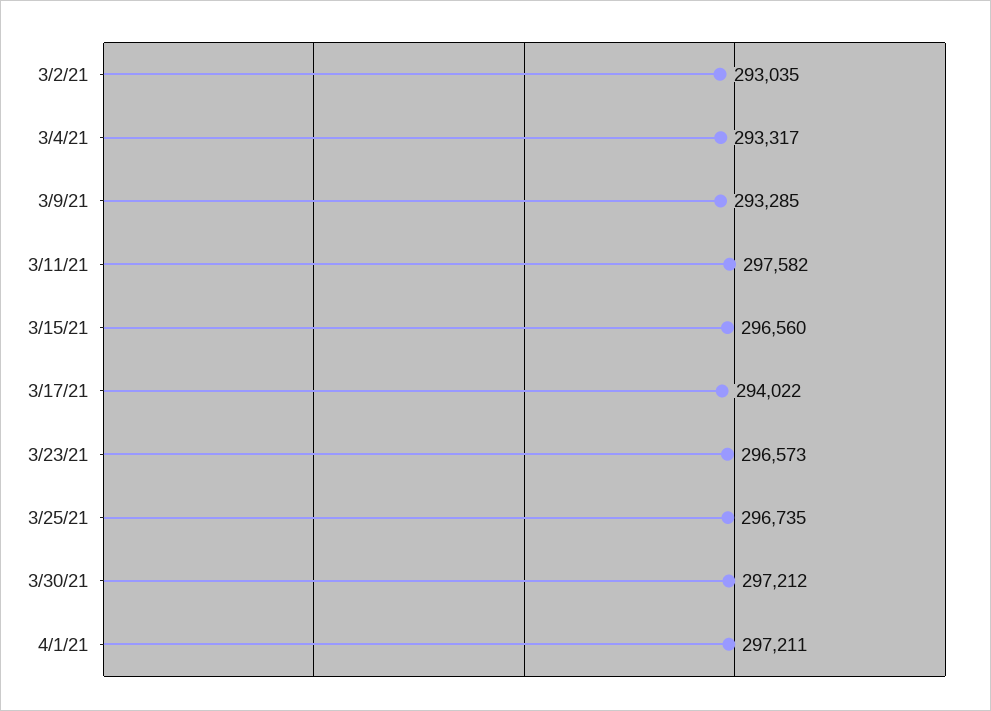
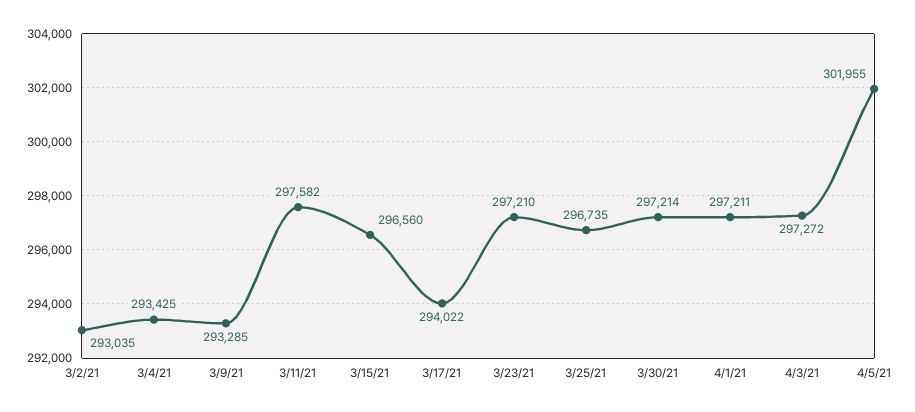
3/4/21: 293317 -> 293425
3/23/21: 296573 -> 297210
3/30/21: 297212 -> 297214
4/3/21: none -> 297272
4/5/21: none -> 301955

